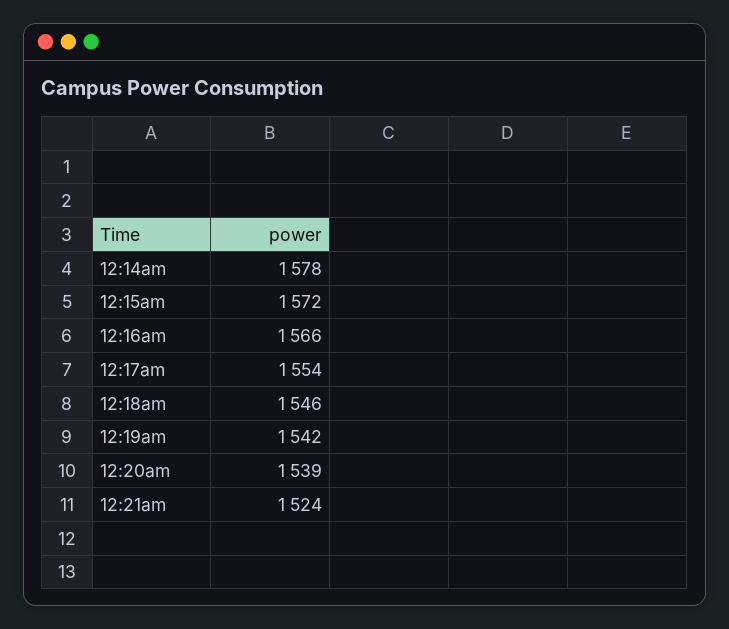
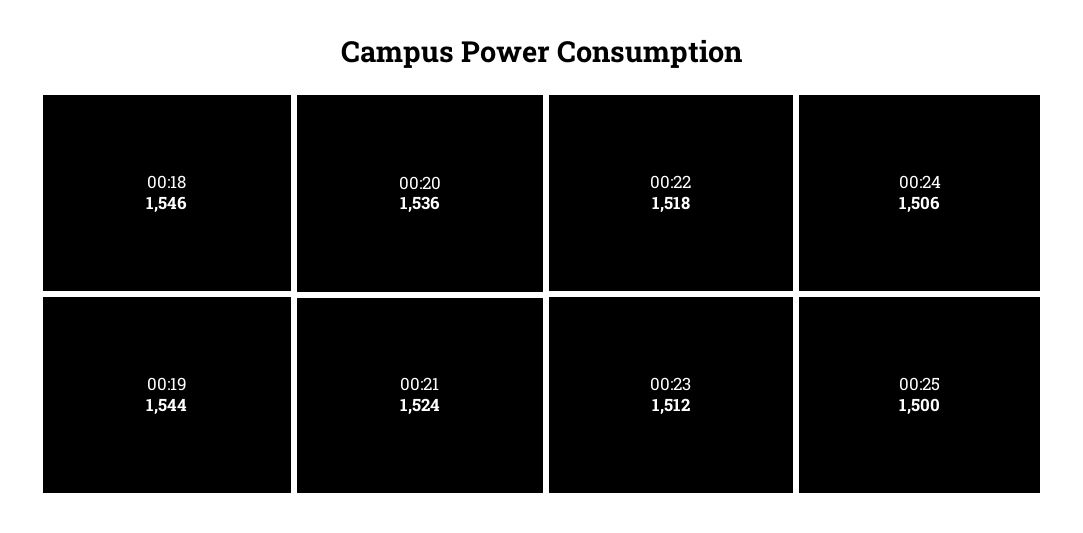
12:14am: 1578 -> none
12:15am: 1572 -> none
12:16am: 1566 -> none
12:17am: 1554 -> none
12:19am: 1542 -> 1544
12:20am: 1539 -> 1536
00:22: none -> 1518
00:23: none -> 1512
00:24: none -> 1506
00:25: none -> 1500

